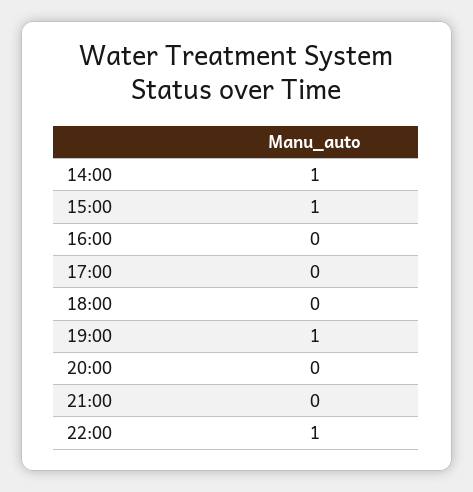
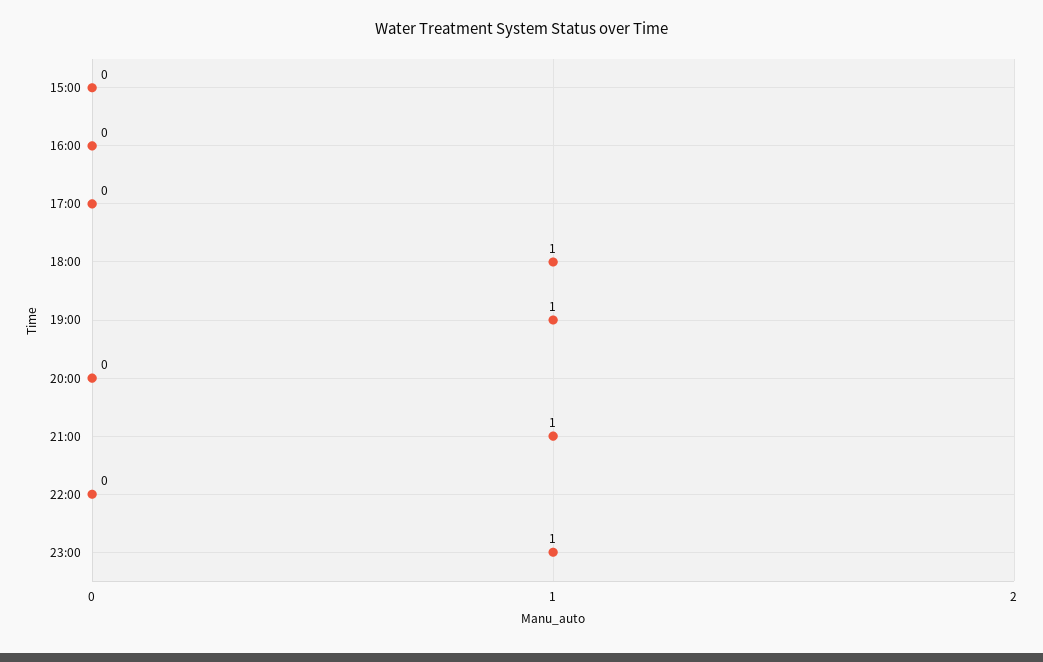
14:00: 1 -> none
15:00: 1 -> 0
18:00: 0 -> 1
21:00: 0 -> 1
22:00: 1 -> 0
23:00: none -> 1

